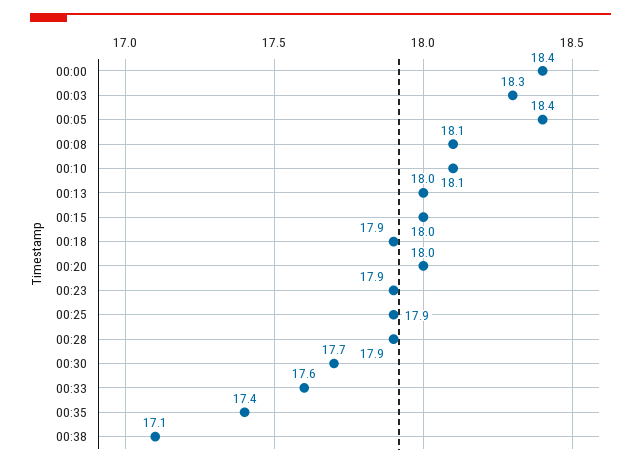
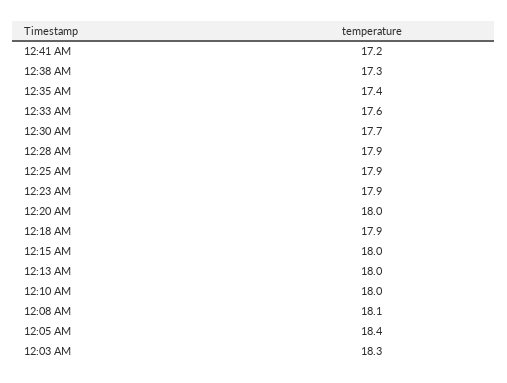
00:00: 18.4 -> none
00:10: 18.1 -> 18
00:38: 17.1 -> 17.3
12:41 AM: none -> 17.2

